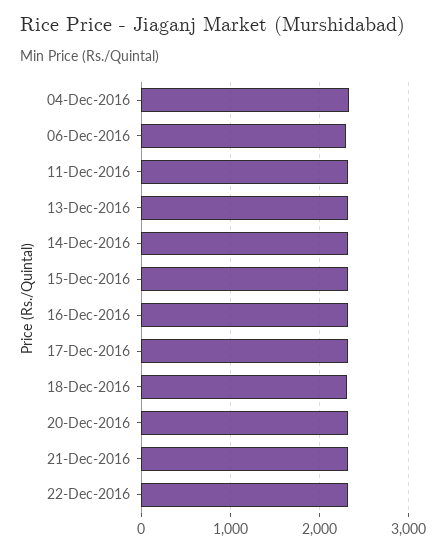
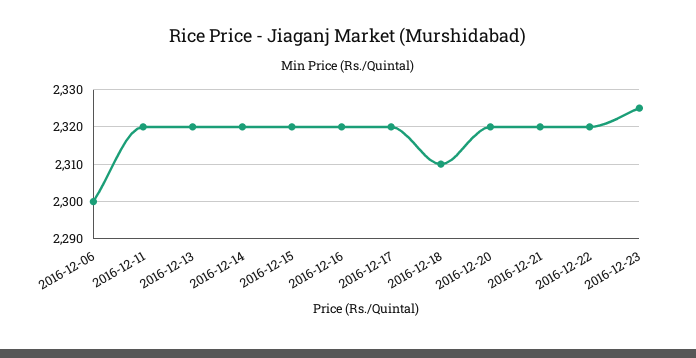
04-Dec-2016: 2300 -> none
2016-12-23: none -> 2325

